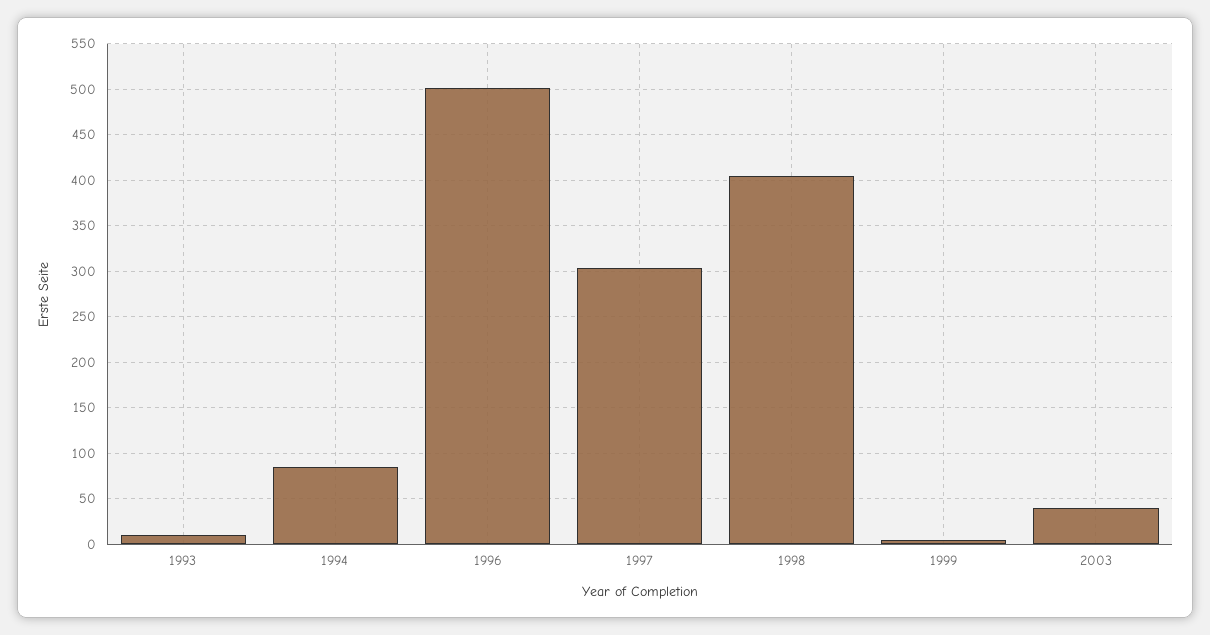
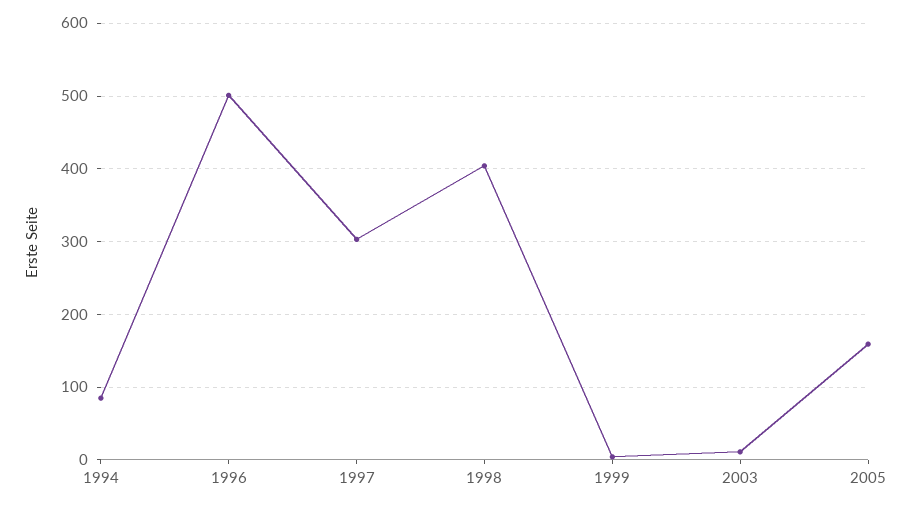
1993: 10 -> none
2003: 40 -> 10
2005: none -> 160

